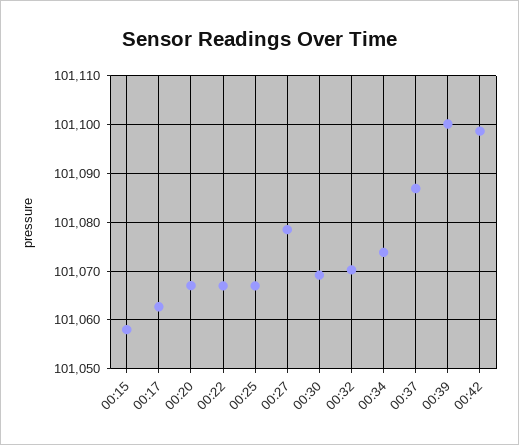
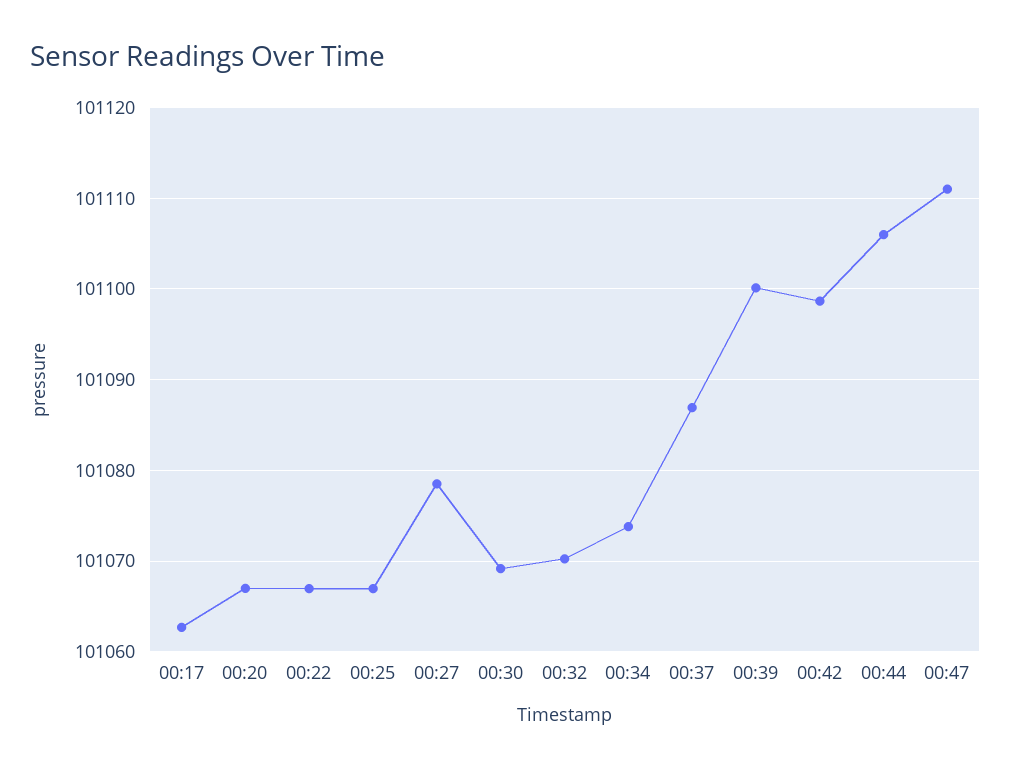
00:15: 101058 -> none
00:44: none -> 101106
00:47: none -> 101111

